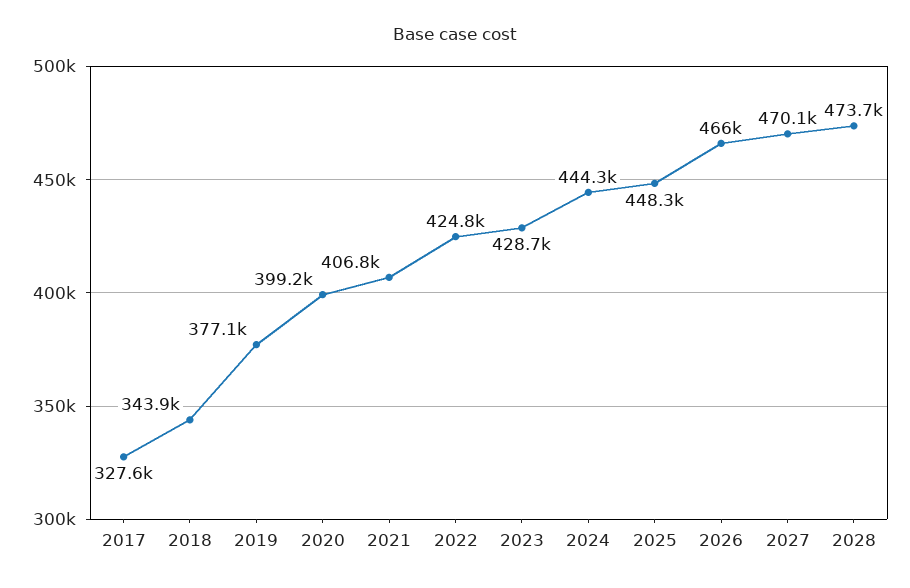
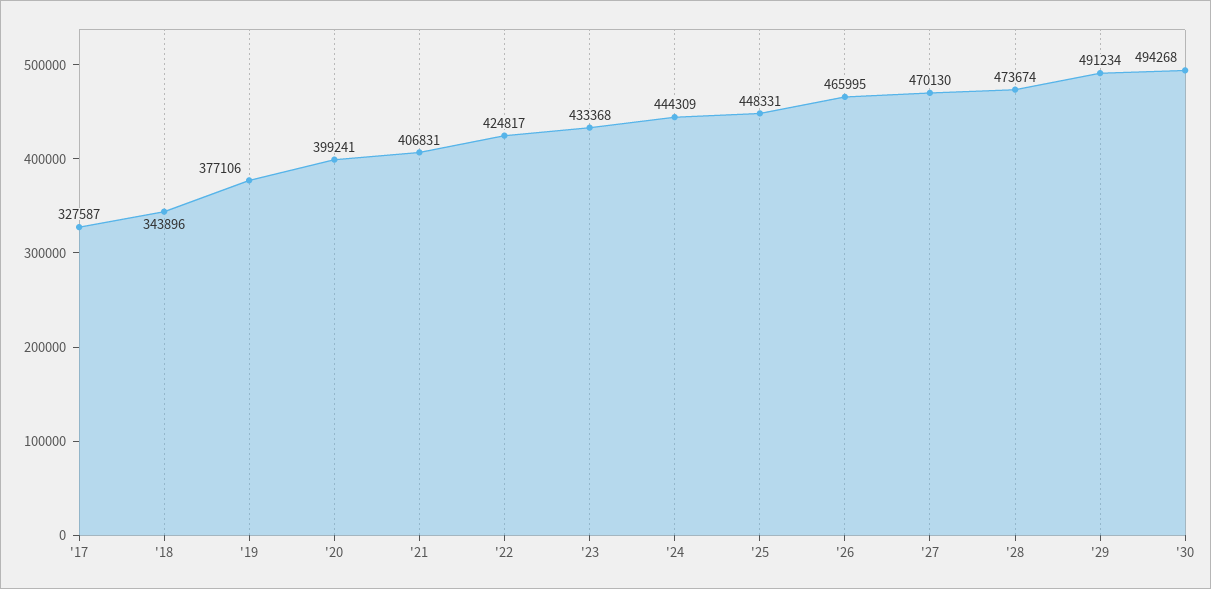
2023: 428700 -> 433368
'29: none -> 491234
'30: none -> 494268

